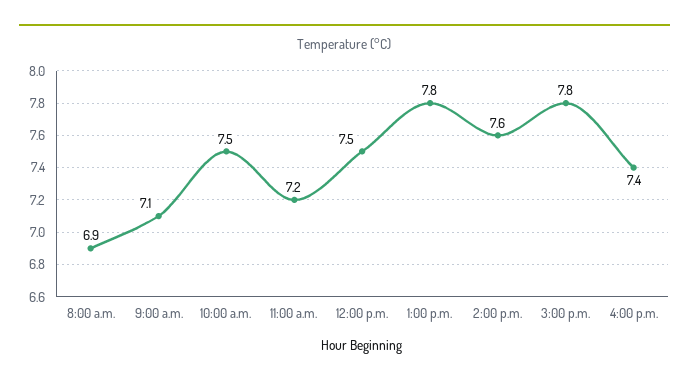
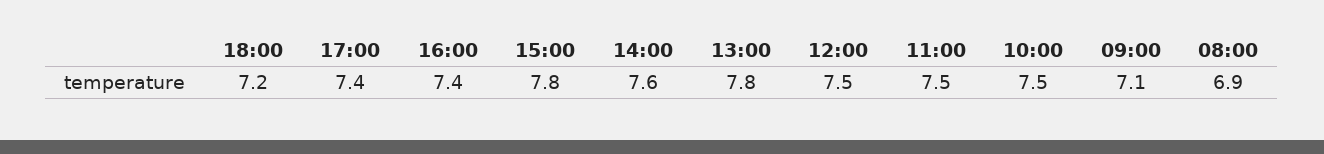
11:00 a.m.: 7.2 -> 7.5
18:00: none -> 7.2
17:00: none -> 7.4

